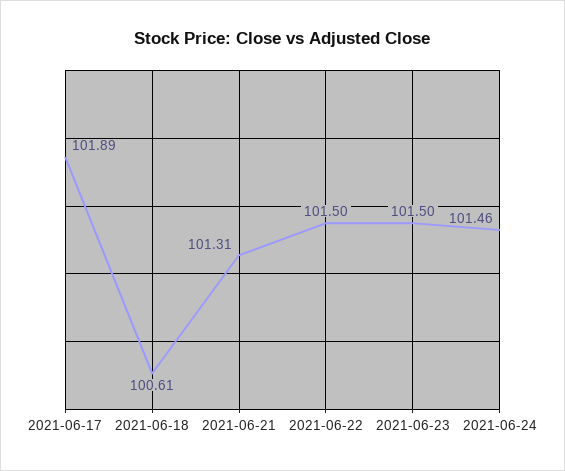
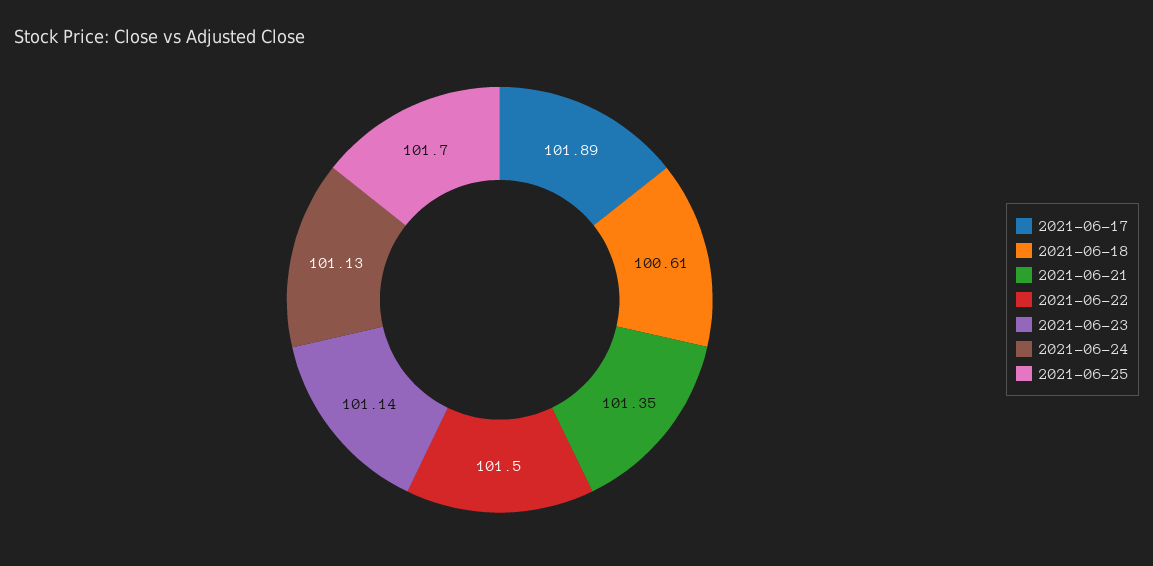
2021-06-21: 101.31 -> 101.35
2021-06-23: 101.5 -> 101.14
2021-06-24: 101.46 -> 101.13
2021-06-25: none -> 101.7

